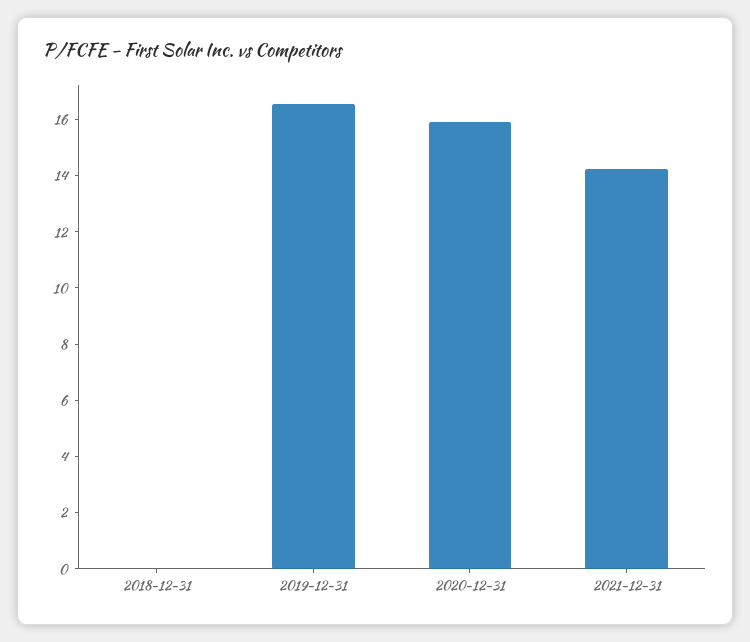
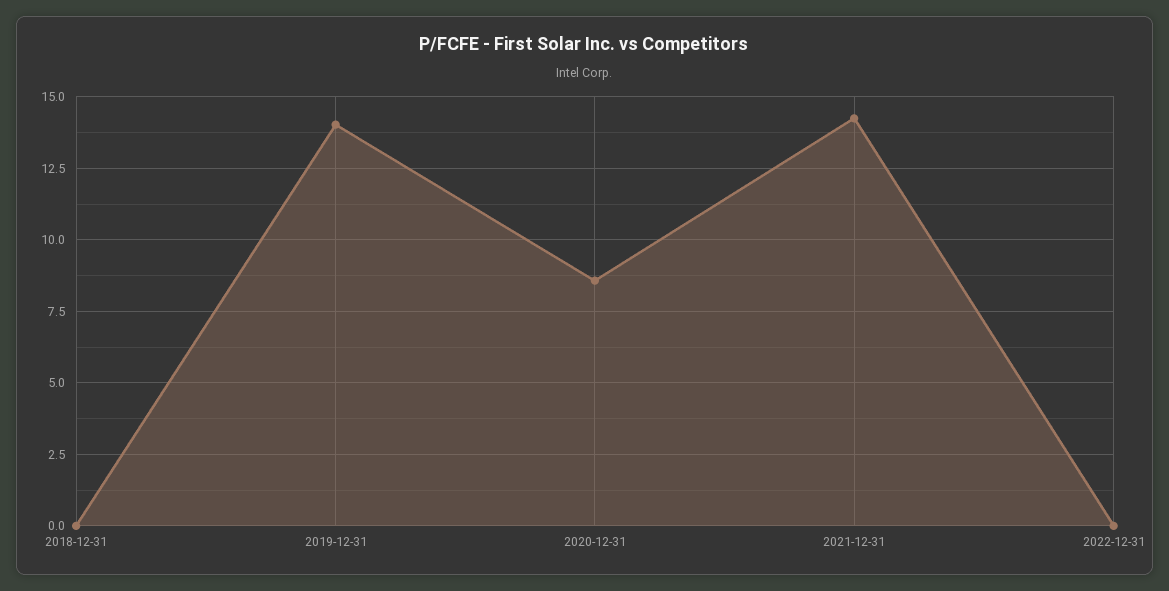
2019-12-31: 16.5 -> 14
2020-12-31: 16 -> 8.5
2022-12-31: none -> 0

